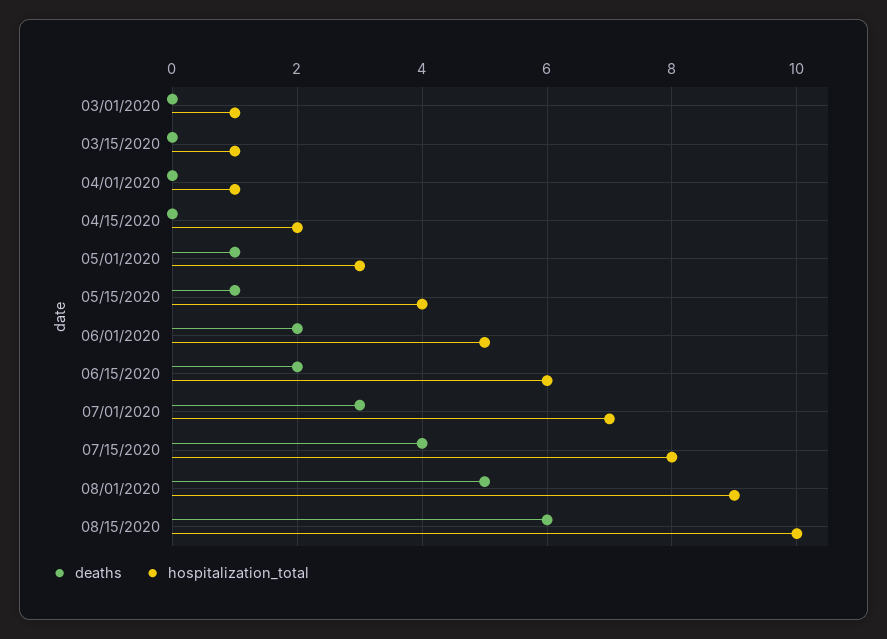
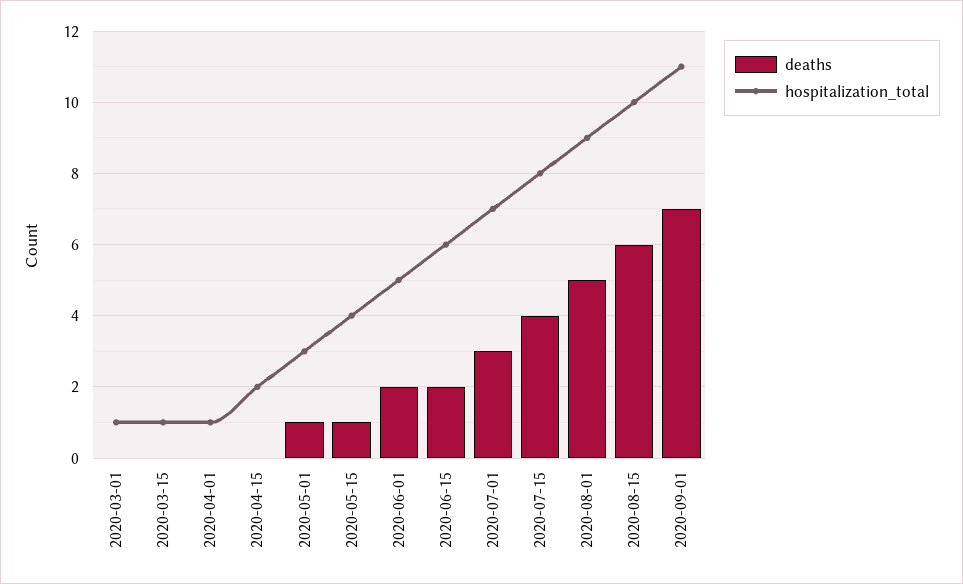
deaths, 2020-09-01: none -> 7
hospitalization_total, 2020-09-01: none -> 11

